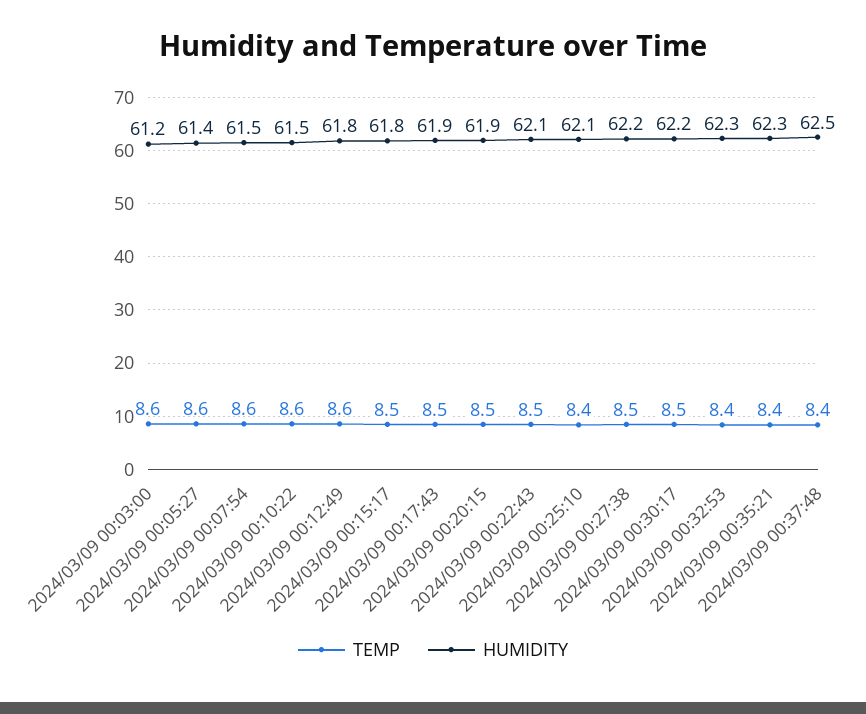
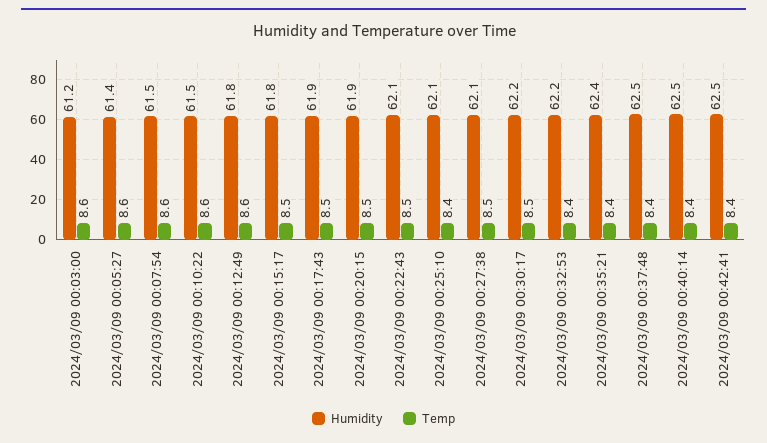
HUMIDITY, 2024/03/09 00:27:38: 62.2 -> 62.1
HUMIDITY, 2024/03/09 00:32:53: 62.3 -> 62.2
HUMIDITY, 2024/03/09 00:35:21: 62.3 -> 62.4
HUMIDITY, 2024/03/09 00:40:14: none -> 62.5
TEMP, 2024/03/09 00:40:14: none -> 8.4
HUMIDITY, 2024/03/09 00:42:41: none -> 62.5
TEMP, 2024/03/09 00:42:41: none -> 8.4

